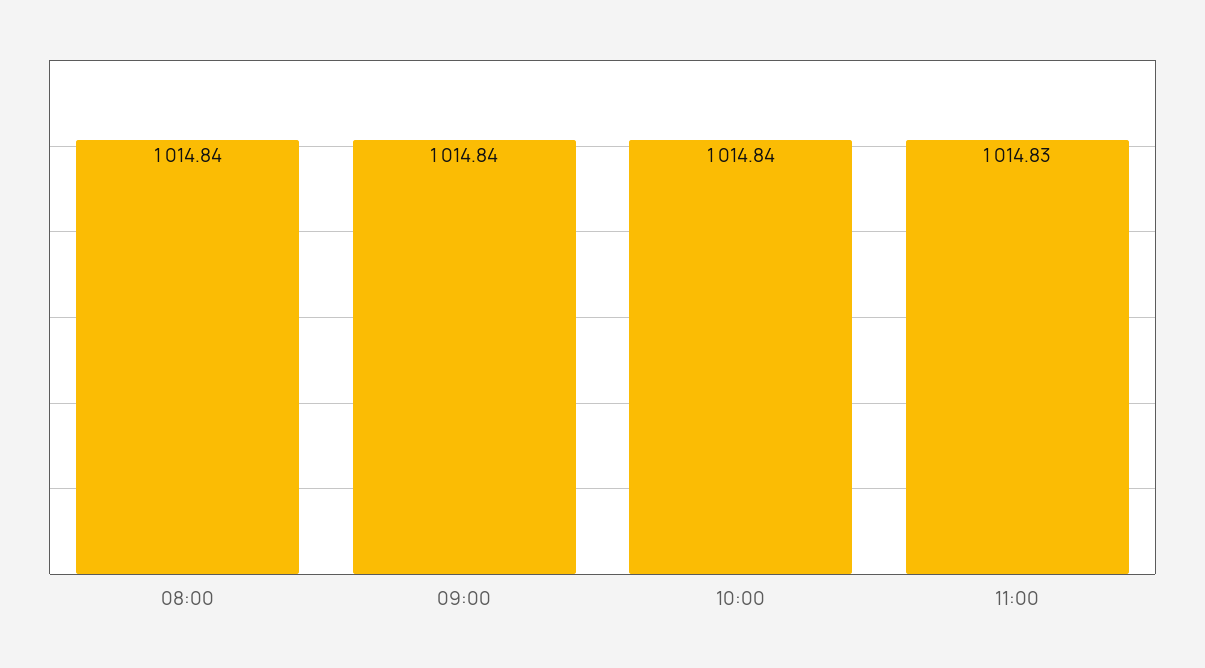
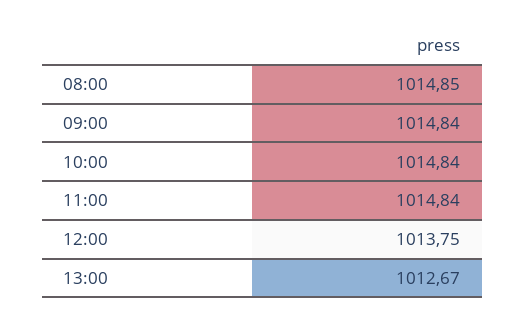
08:00: 1014.84 -> 1014.85
11:00: 1014.83 -> 1014.84
12:00: none -> 1013.75
13:00: none -> 1012.67

